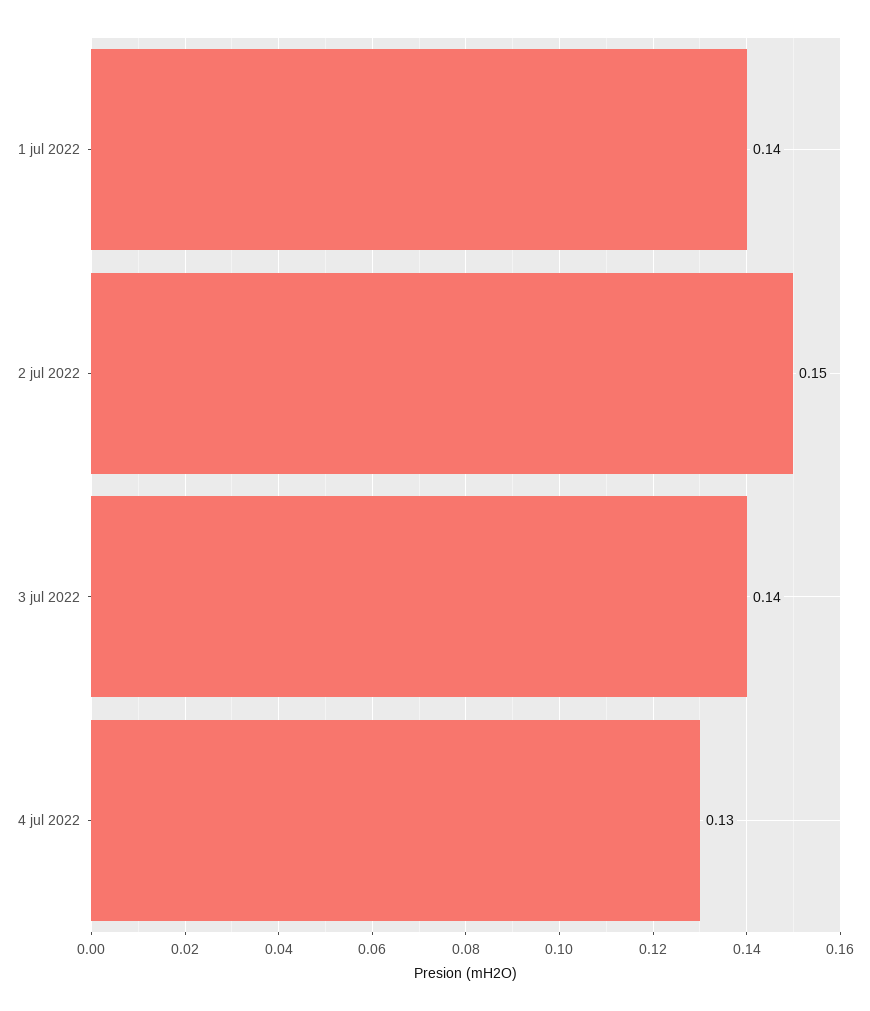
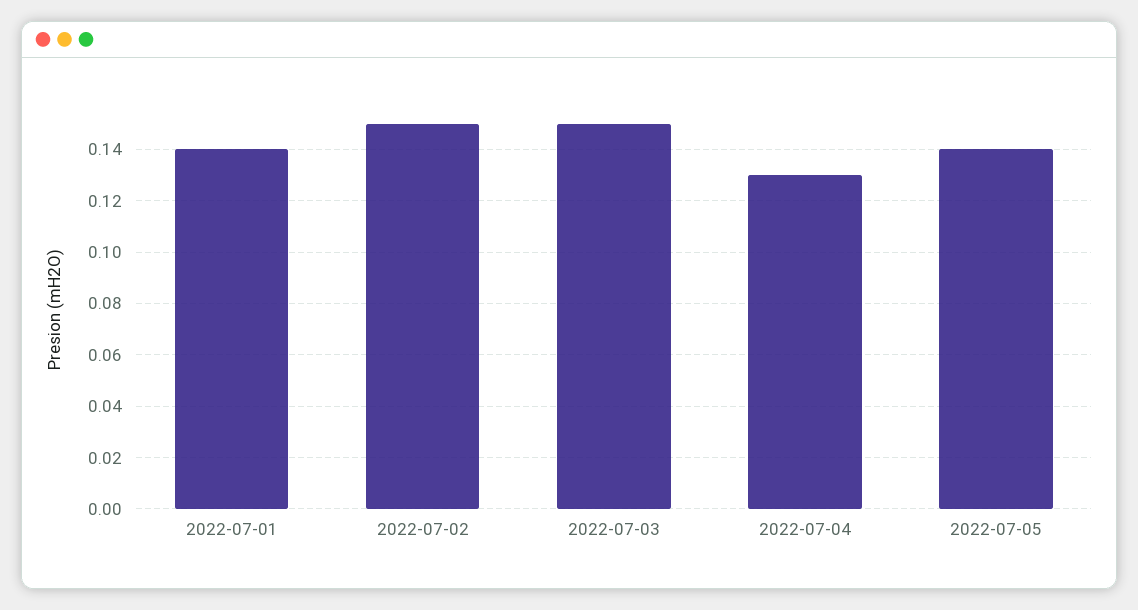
3 jul 2022: 0.14 -> 0.15
2022-07-05: none -> 0.14

